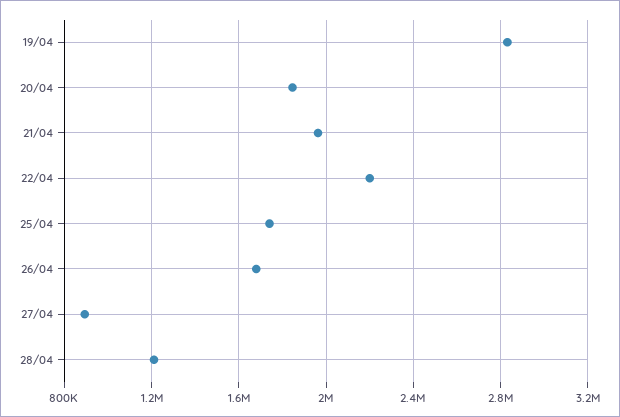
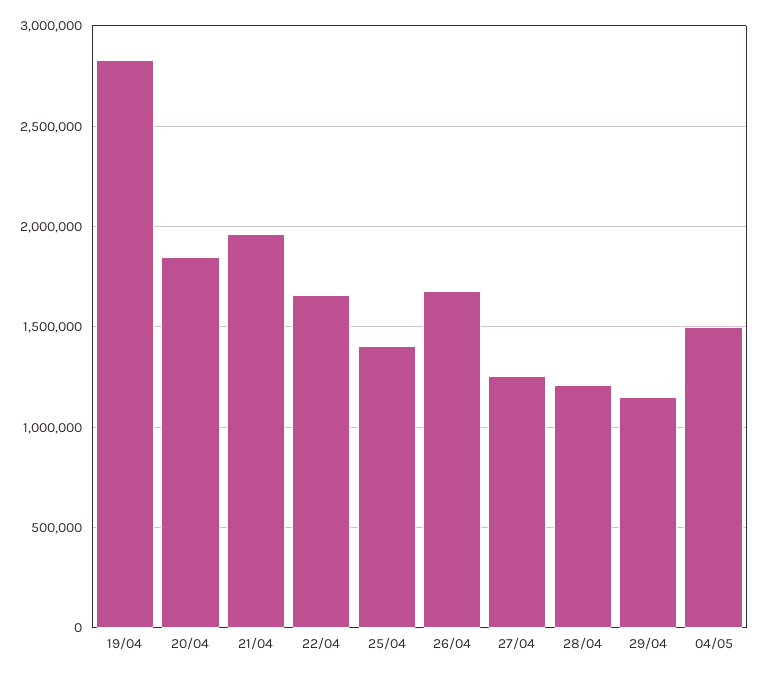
22/04: 2200000 -> 1650000
25/04: 1750000 -> 1400000
27/04: 900000 -> 1250000
29/04: none -> 1150000
04/05: none -> 1500000

